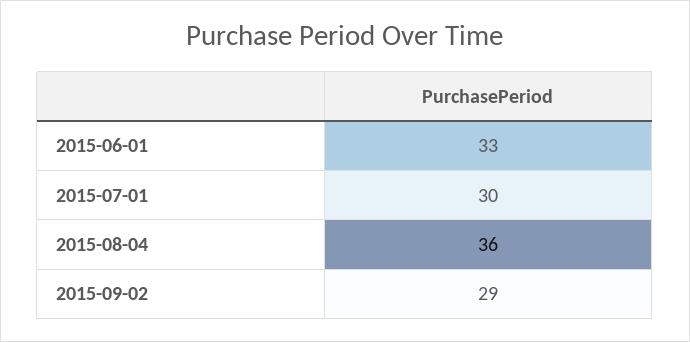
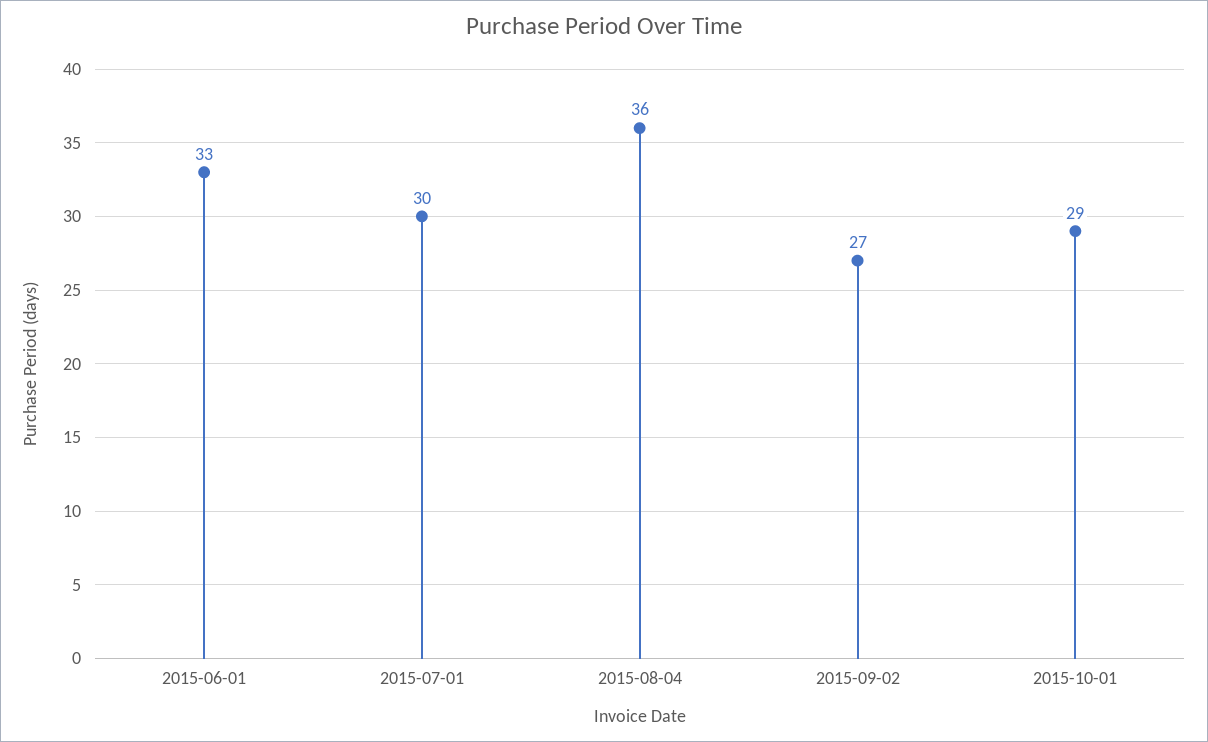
2015-09-02: 29 -> 27
2015-10-01: none -> 29

